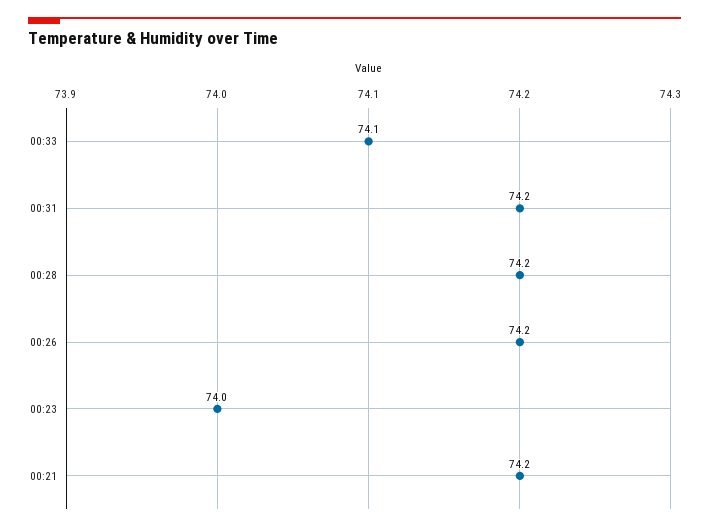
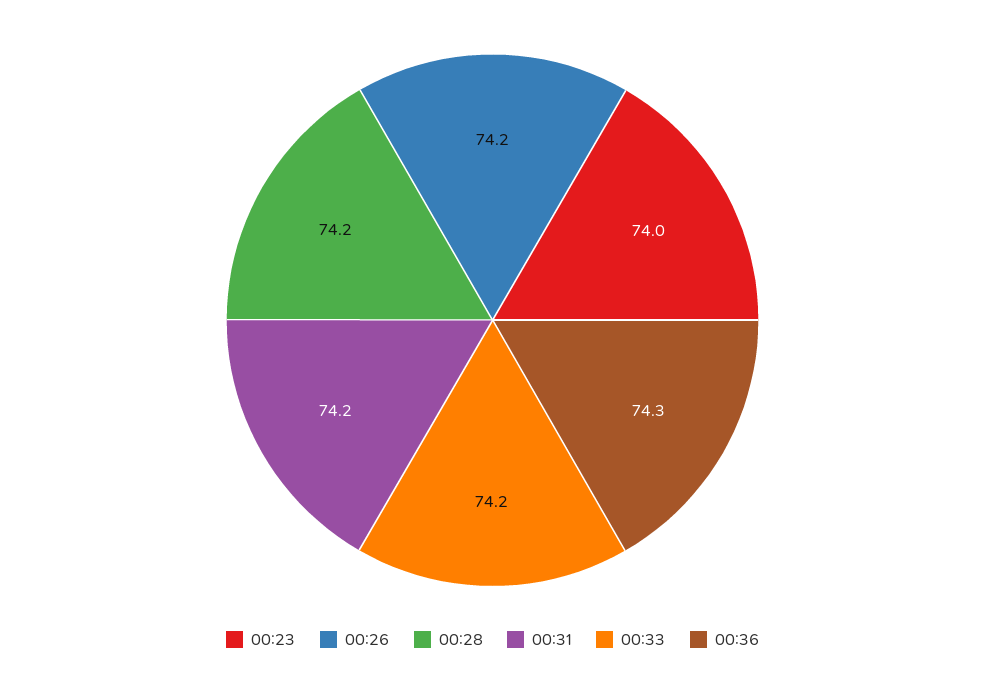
00:33: 74.1 -> 74.2
00:21: 74.2 -> none
00:36: none -> 74.3

